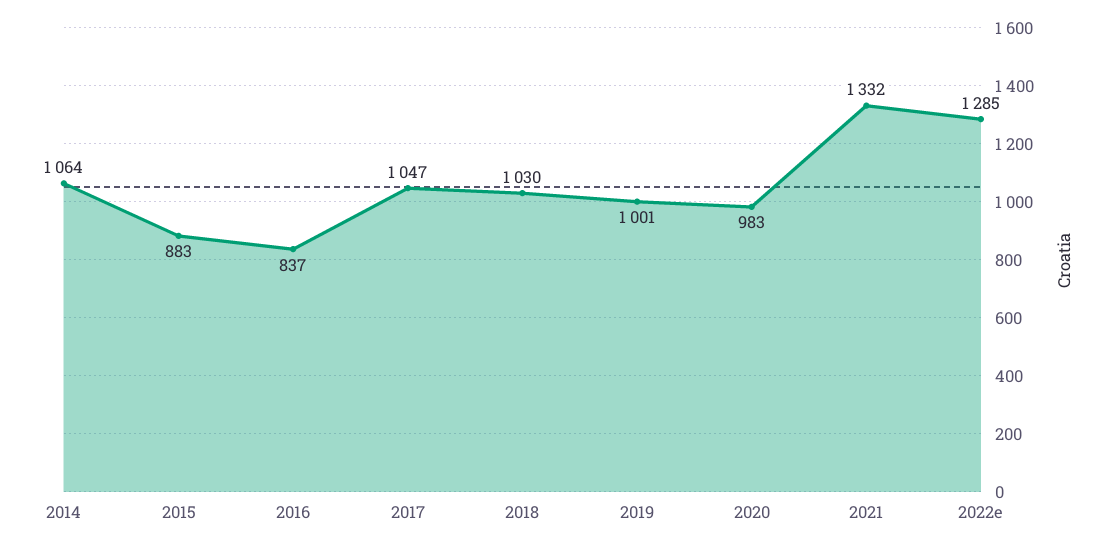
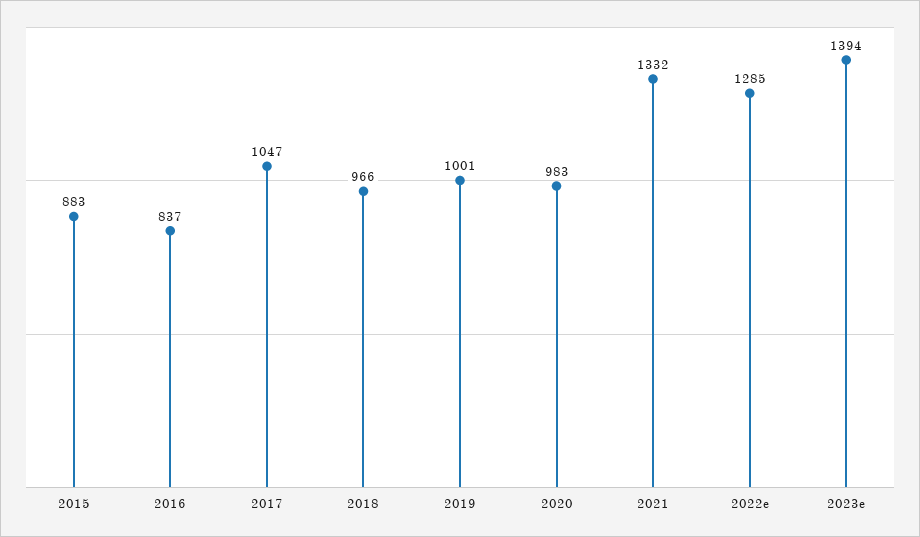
2014: 1064 -> none
2018: 1030 -> 966
2023e: none -> 1394

